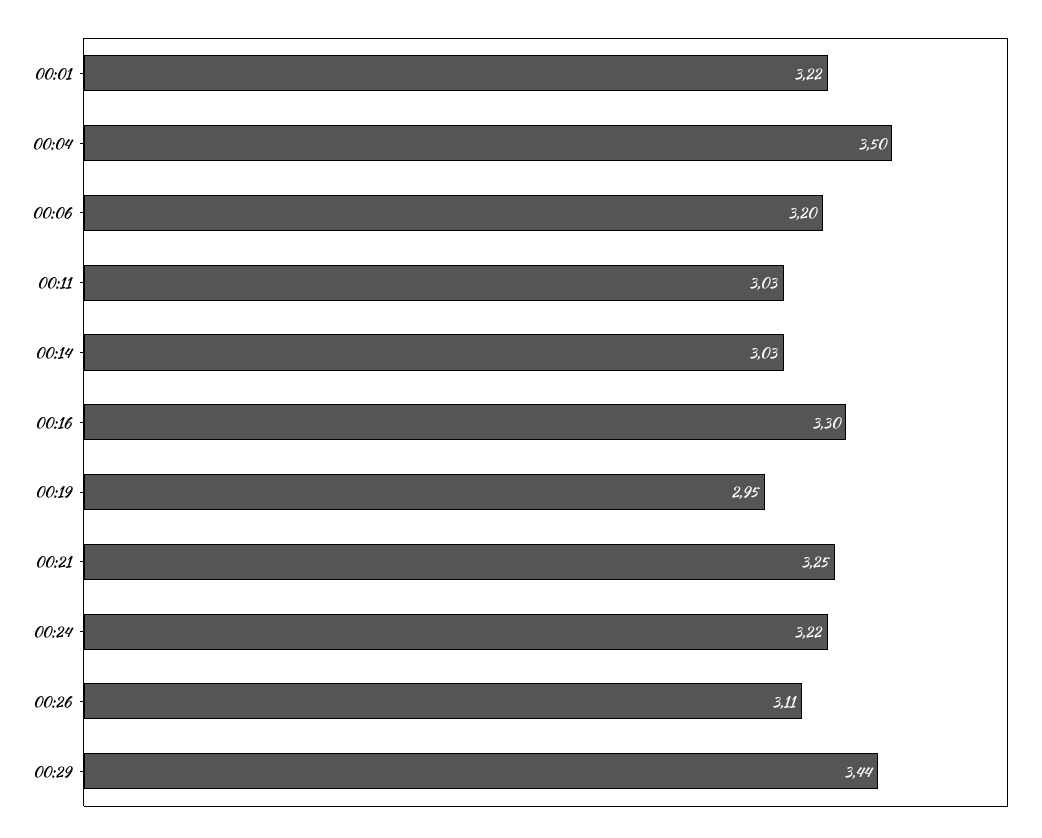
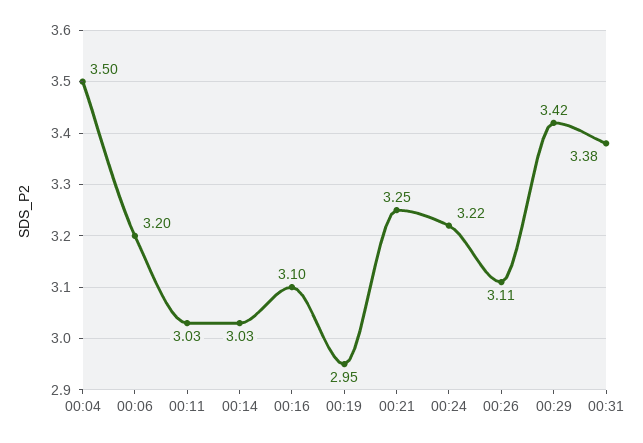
00:01: 3.22 -> none
00:16: 3.3 -> 3.1
00:29: 3.44 -> 3.42
00:31: none -> 3.38

